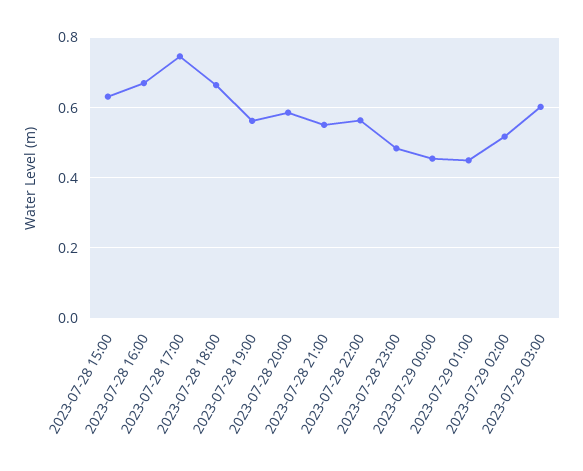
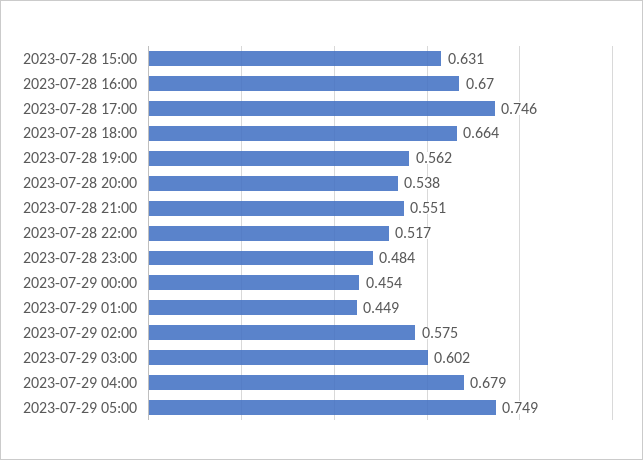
2023-07-28 20:00: 0.58 -> 0.538
2023-07-28 22:00: 0.56 -> 0.517
2023-07-29 02:00: 0.52 -> 0.575
2023-07-29 04:00: none -> 0.679
2023-07-29 05:00: none -> 0.749

